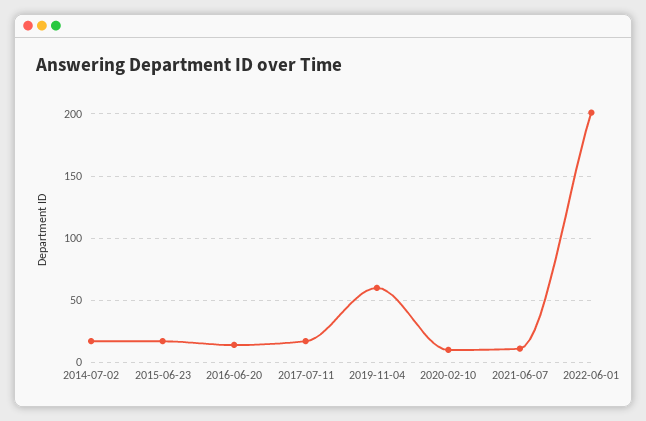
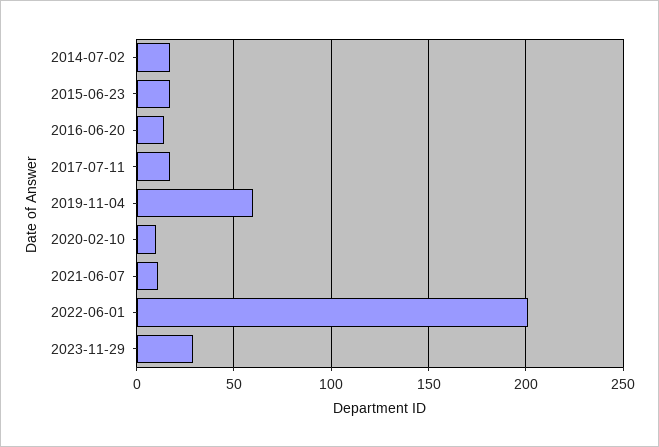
2023-11-29: none -> 30

